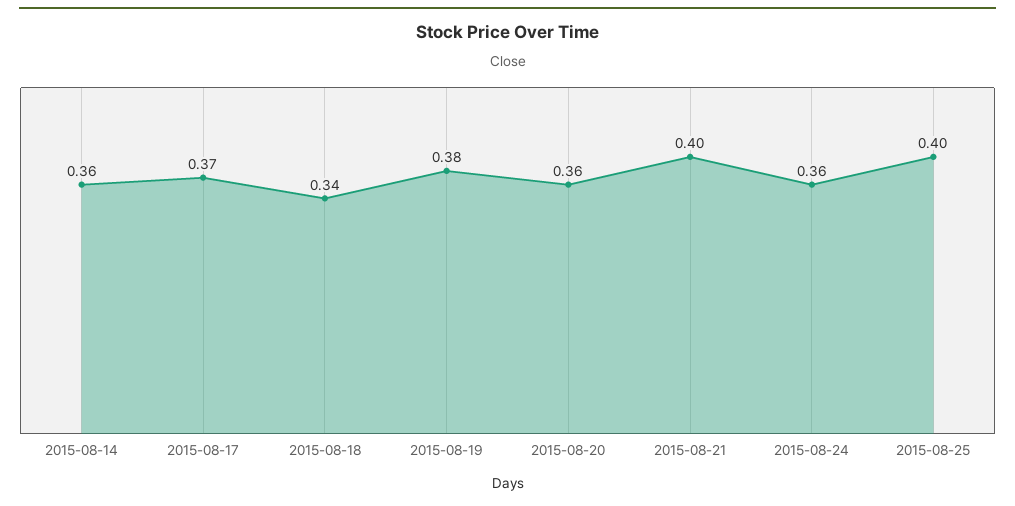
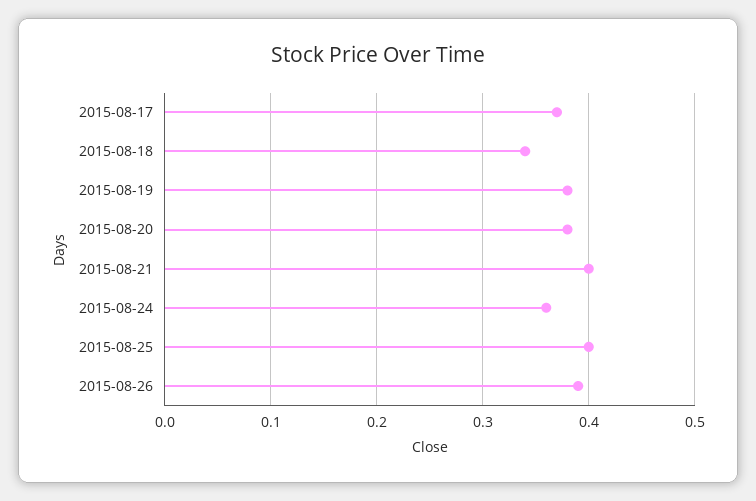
2015-08-14: 0.36 -> none
2015-08-20: 0.36 -> 0.38
2015-08-26: none -> 0.39

